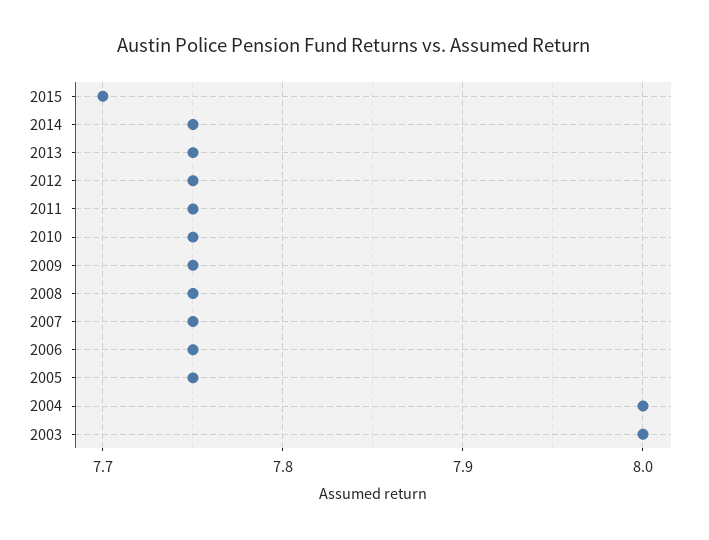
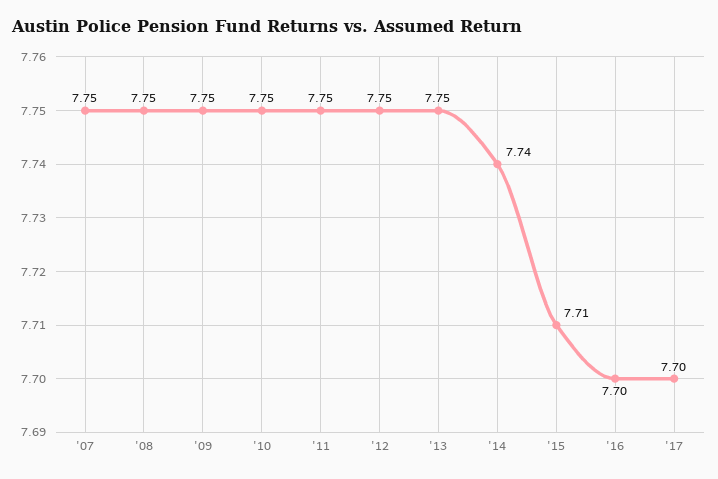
2015: 7.7 -> 7.71
2014: 7.75 -> 7.74
2006: 7.75 -> none
2005: 7.75 -> none
2004: 8 -> none
2003: 8 -> none
'16: none -> 7.7
'17: none -> 7.7

